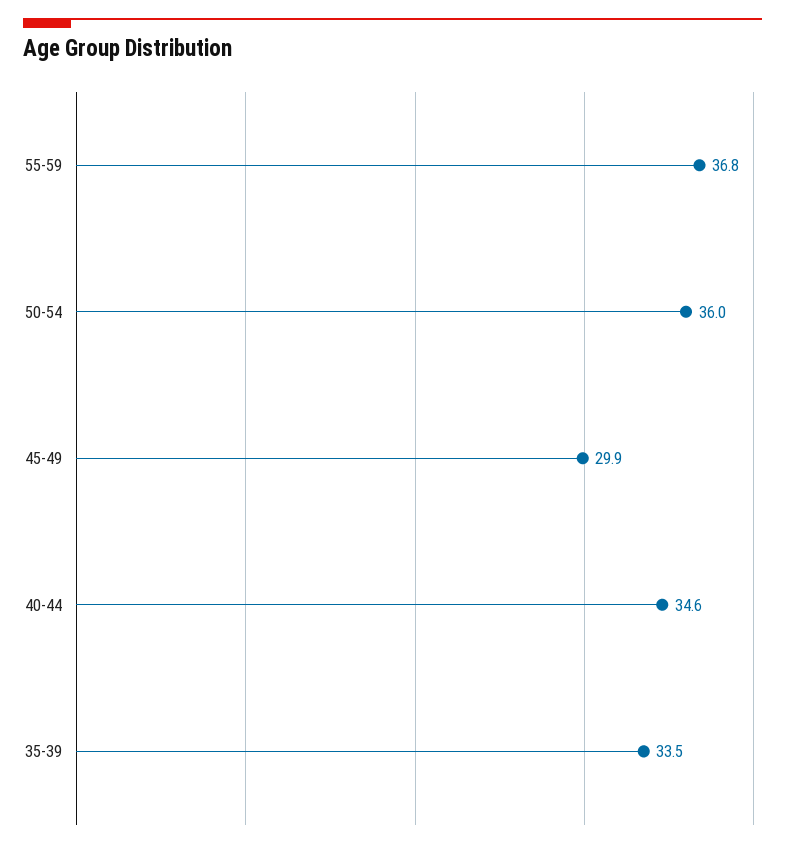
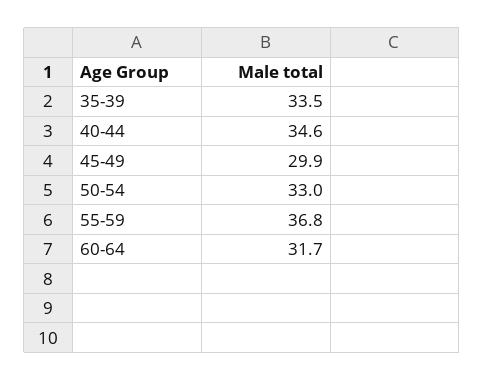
50-54: 36 -> 33
60-64: none -> 31.7

